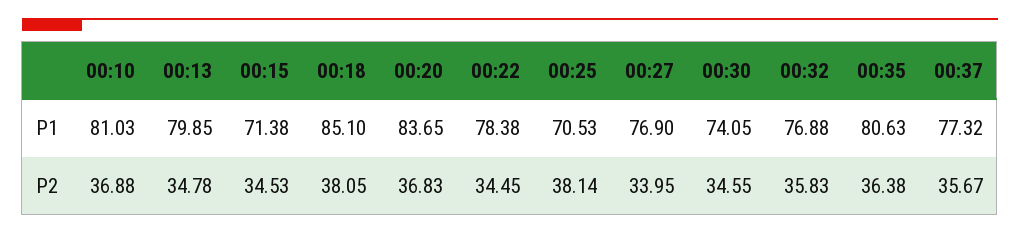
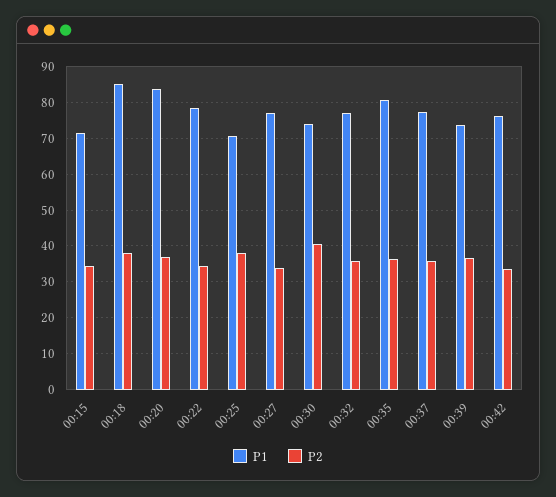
P1, 00:10: 81.03 -> none
P1, 00:13: 79.85 -> none
P2, 00:10: 36.88 -> none
P2, 00:13: 34.78 -> none
P2, 00:30: 34.55 -> 40
P1, 00:39: none -> 74
P2, 00:39: none -> 36
P1, 00:42: none -> 76
P2, 00:42: none -> 34

